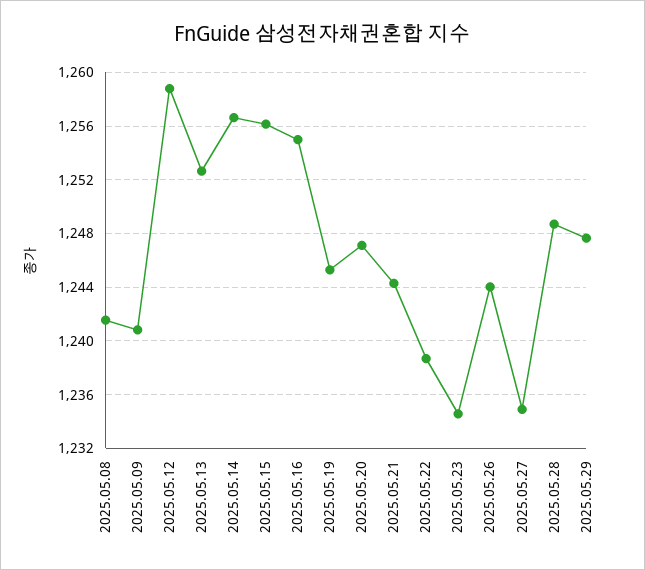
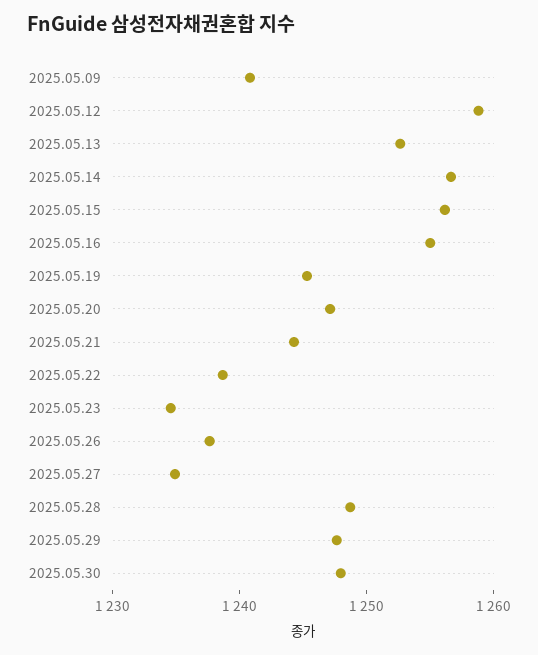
2025.05.08: 1241.5 -> none
2025.05.26: 1244 -> 1238
2025.05.30: none -> 1248

